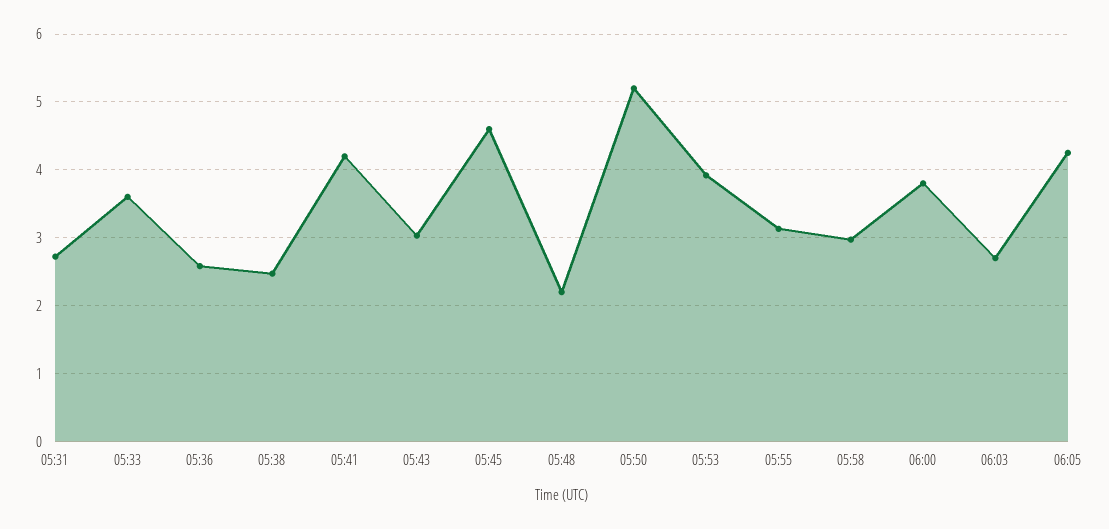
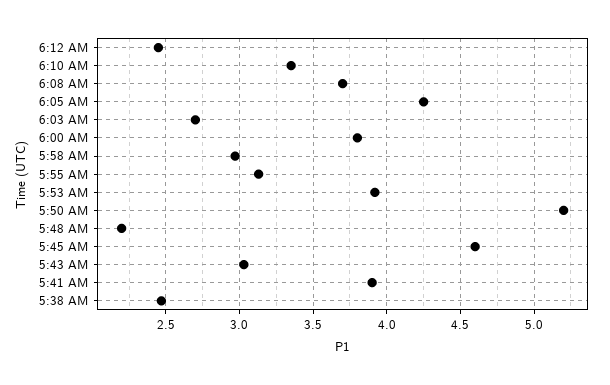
05:31: 2.7 -> none
05:33: 3.6 -> none
05:36: 2.6 -> none
05:41: 4.2 -> 3.9
6:12 AM: none -> 2.45
6:10 AM: none -> 3.35
6:08 AM: none -> 3.7

